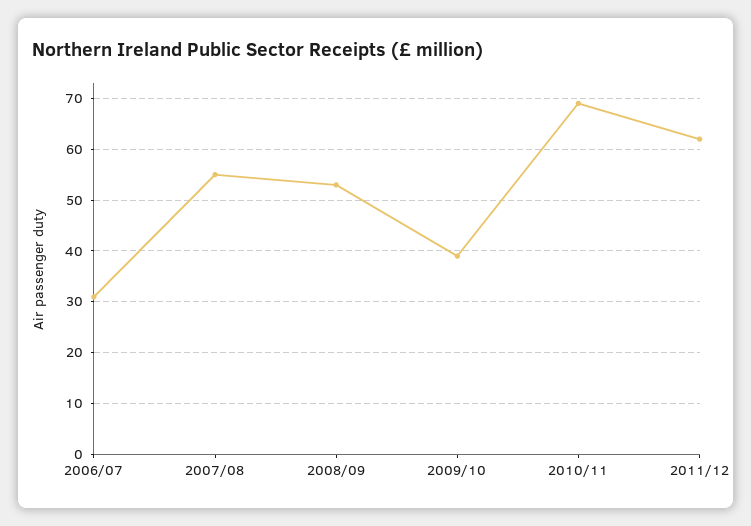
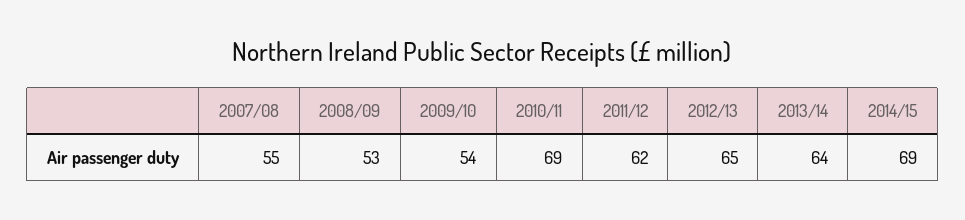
2006/07: 30 -> none
2009/10: 40 -> 54
2012/13: none -> 65
2013/14: none -> 64
2014/15: none -> 69

